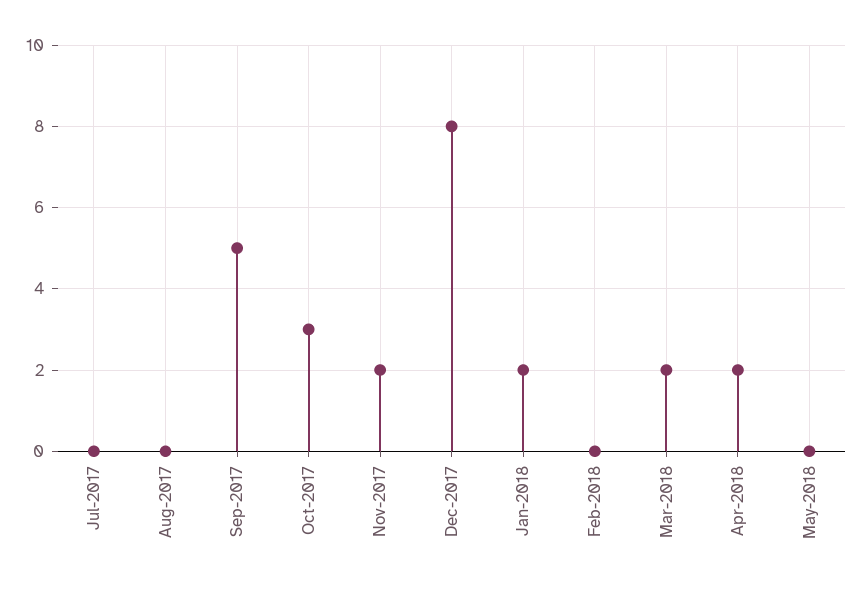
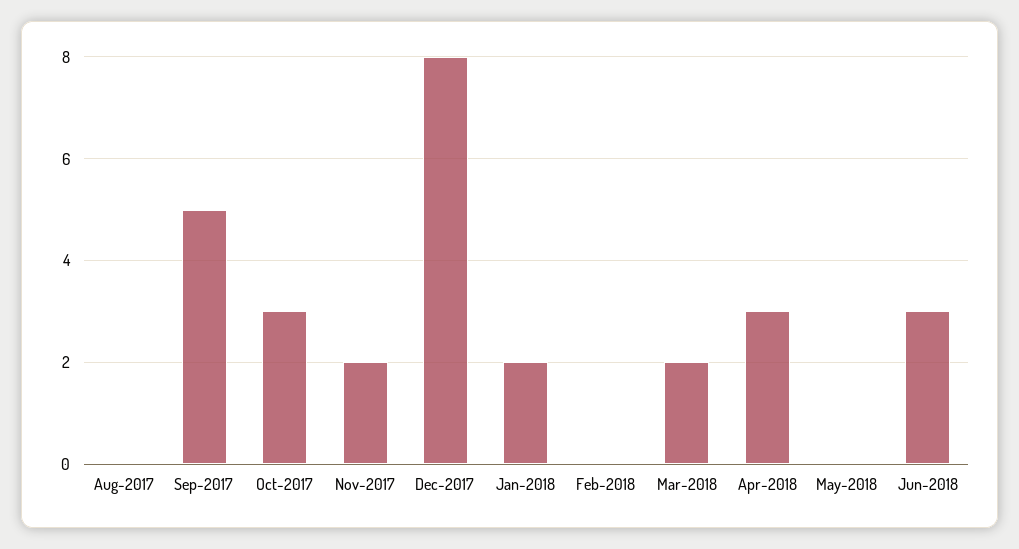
Jul-2017: 0 -> none
Apr-2018: 2 -> 3
Jun-2018: none -> 3

